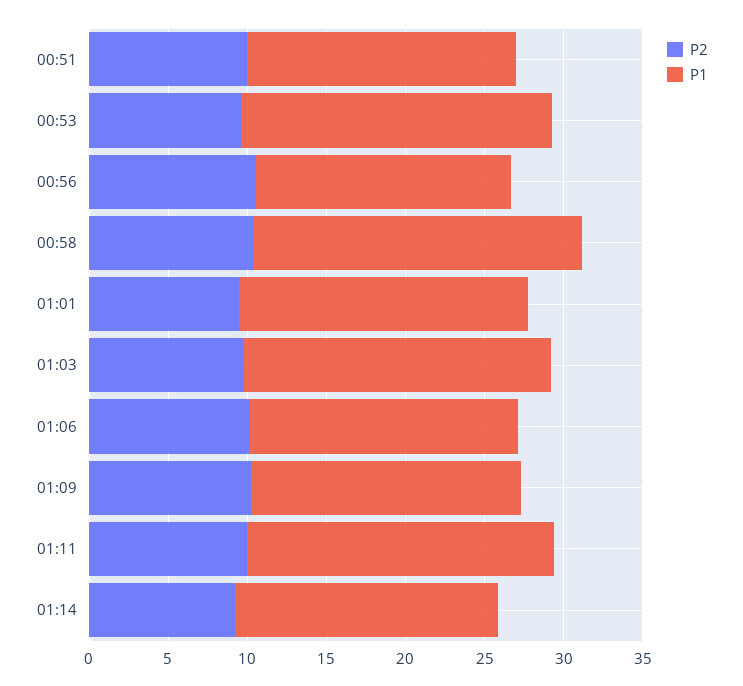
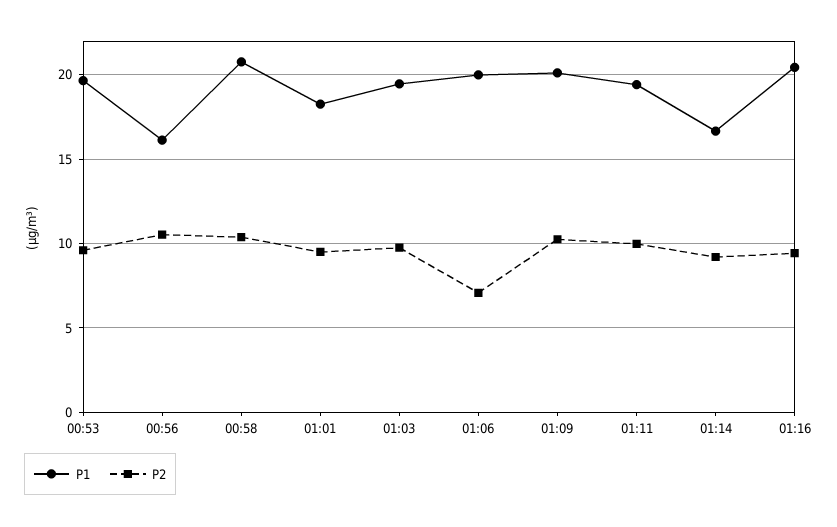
P2, 00:51: 10 -> none
P1, 00:51: 17 -> none
P2, 01:06: 10 -> 7
P1, 01:06: 17 -> 20
P1, 01:09: 17 -> 20
P1, 01:16: none -> 20.5
P2, 01:16: none -> 9.5

